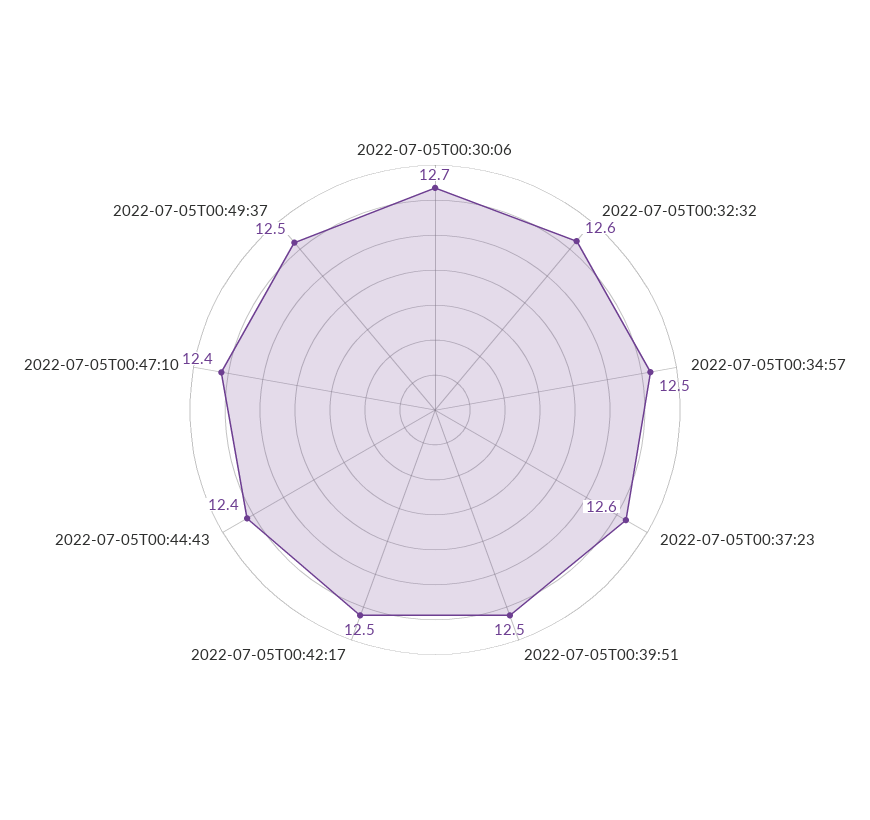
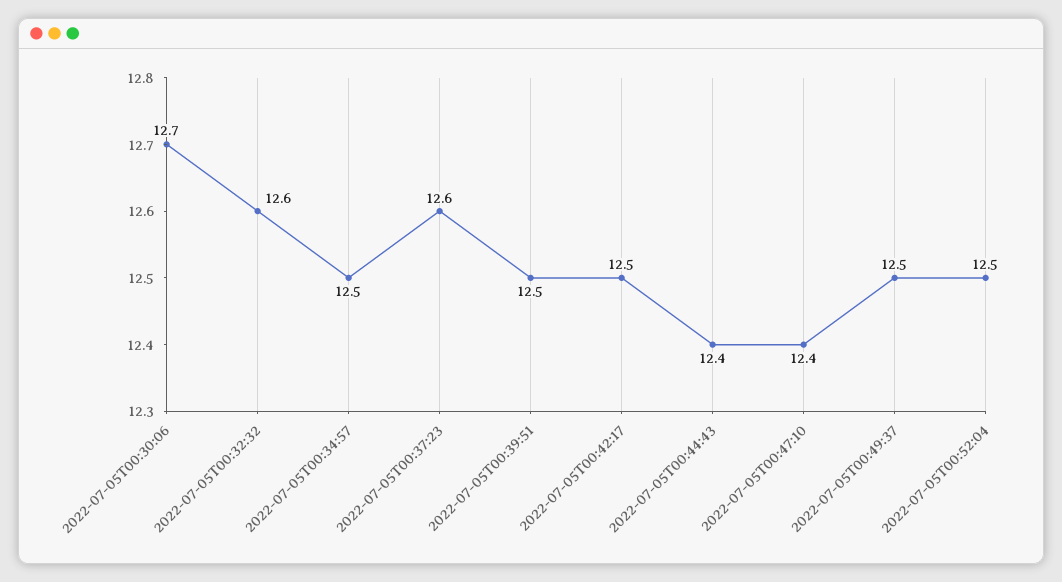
2022-07-05T00:52:04: none -> 12.5

